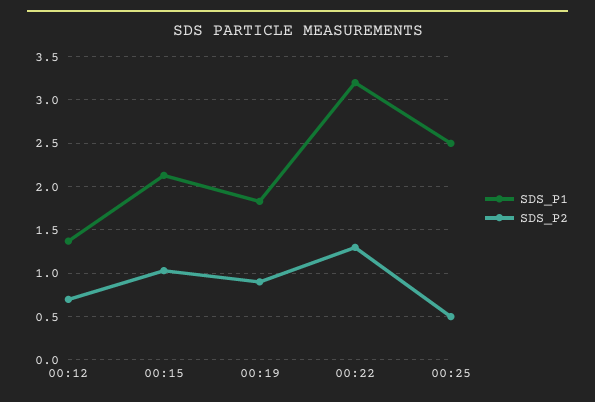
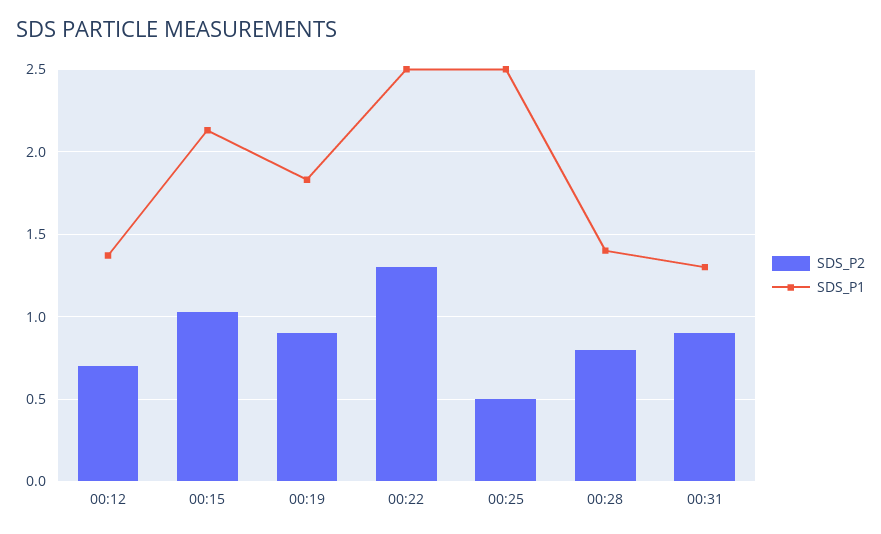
SDS_P1, 00:22: 3.2 -> 2.5
SDS_P2, 00:28: none -> 0.8
SDS_P1, 00:28: none -> 1.4
SDS_P2, 00:31: none -> 0.9
SDS_P1, 00:31: none -> 1.3

